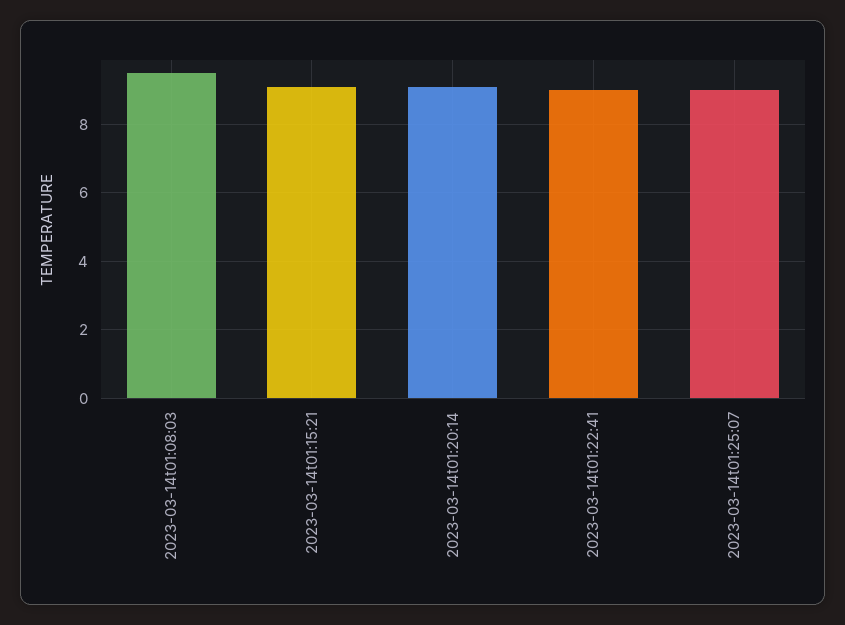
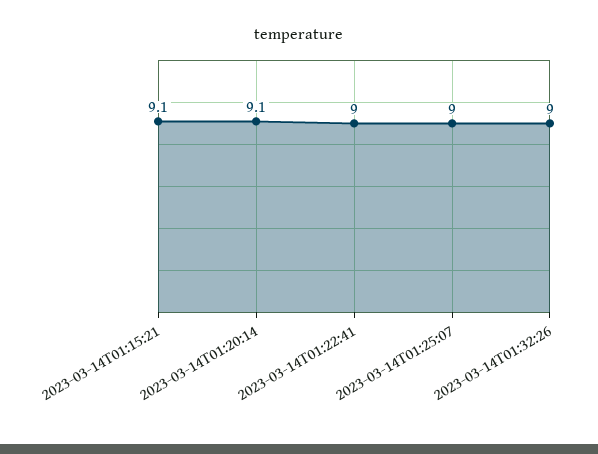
2023-03-14t01:08:03: 9.5 -> none
2023-03-14T01:32:26: none -> 9

